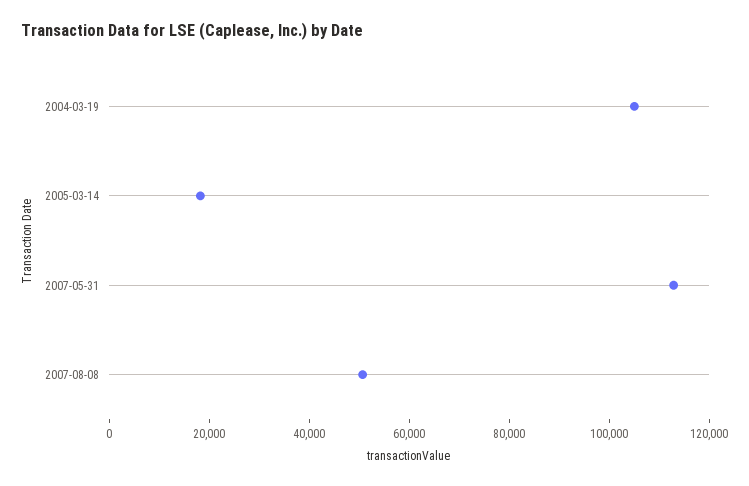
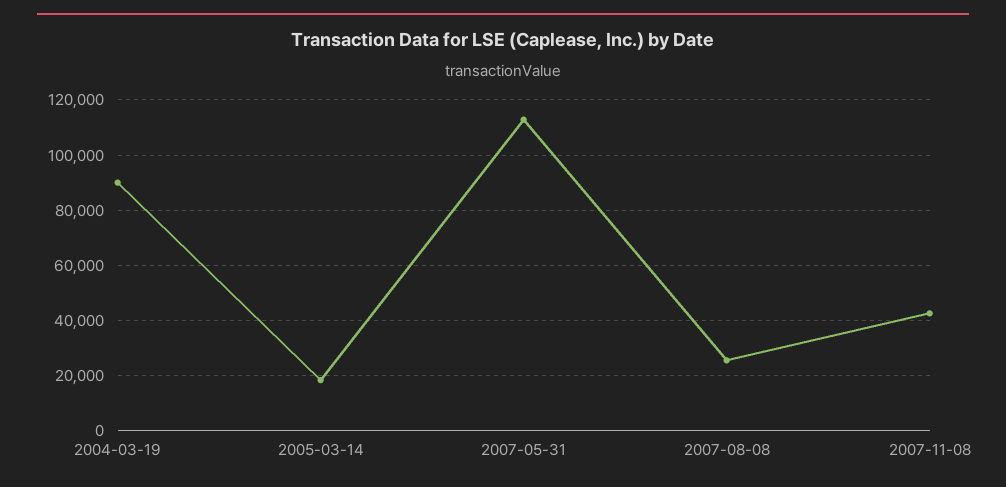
2004-03-19: 105000 -> 90000
2007-08-08: 50000 -> 25000
2007-11-08: none -> 42500

